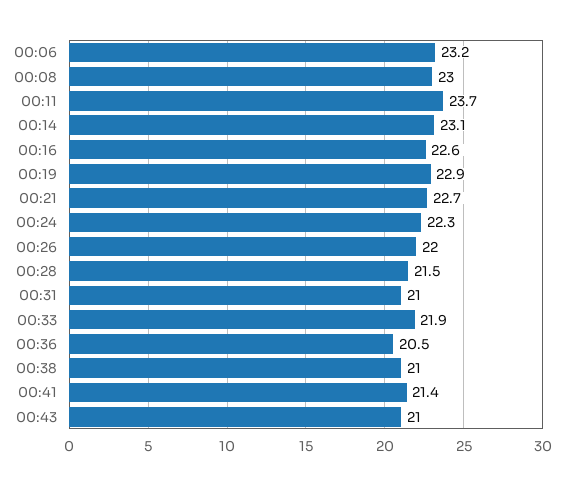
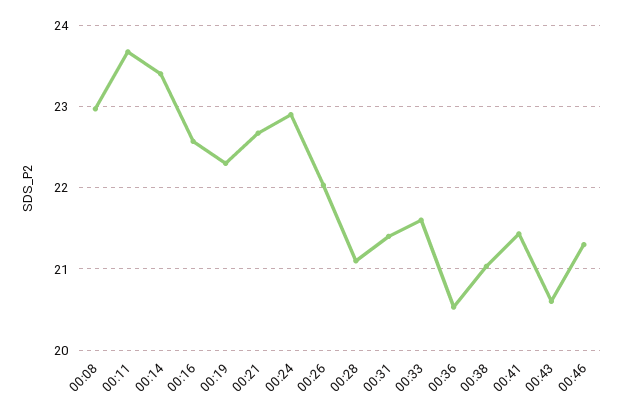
00:06: 23.2 -> none
00:14: 23.1 -> 23.4
00:19: 22.9 -> 22.3
00:24: 22.3 -> 22.9
00:28: 21.5 -> 21.1
00:31: 21 -> 21.4
00:33: 21.9 -> 21.6
00:43: 21 -> 20.6
00:46: none -> 21.3

